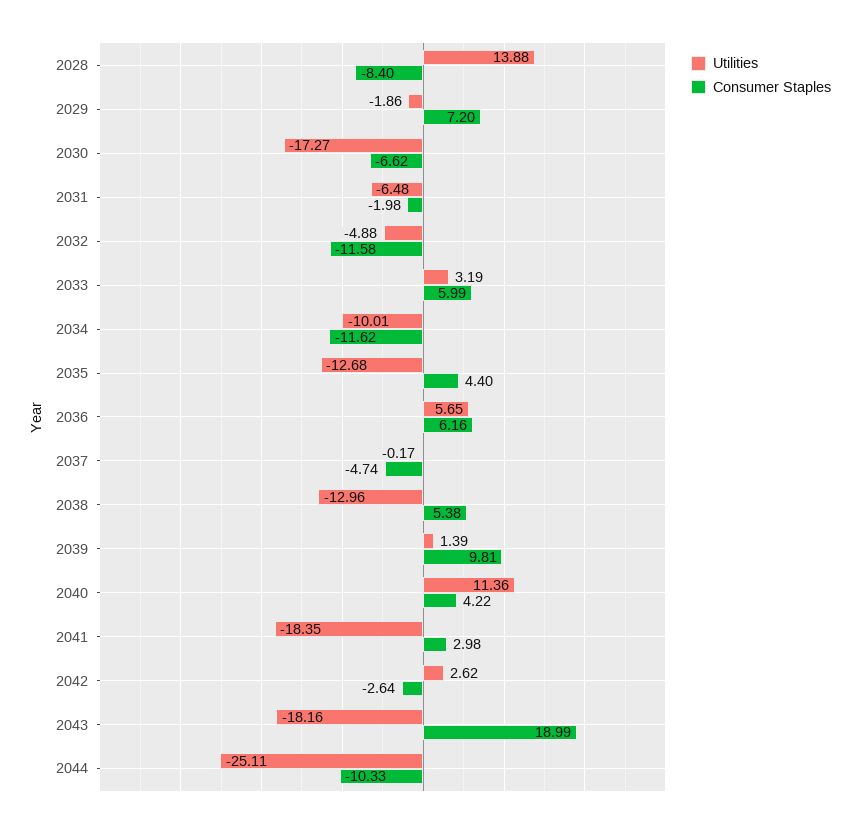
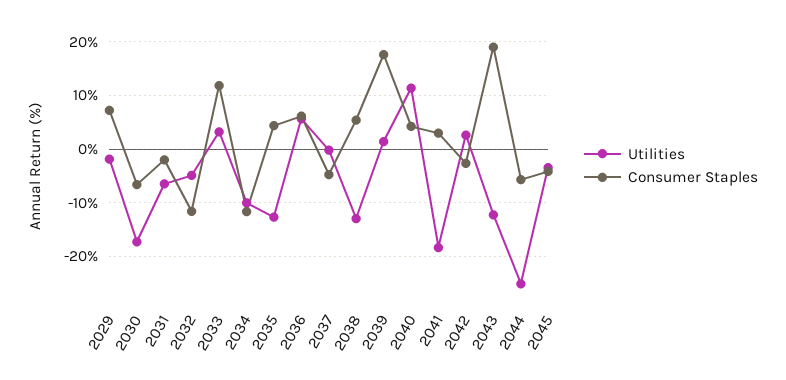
Utilities, 2028: 13.88 -> none
Consumer Staples, 2028: -8.4 -> none
Consumer Staples, 2033: 5.99 -> 12
Consumer Staples, 2039: 9.81 -> 18
Utilities, 2043: -18.16 -> -12
Consumer Staples, 2044: -10.33 -> -6
Utilities, 2045: none -> -4
Consumer Staples, 2045: none -> -4

